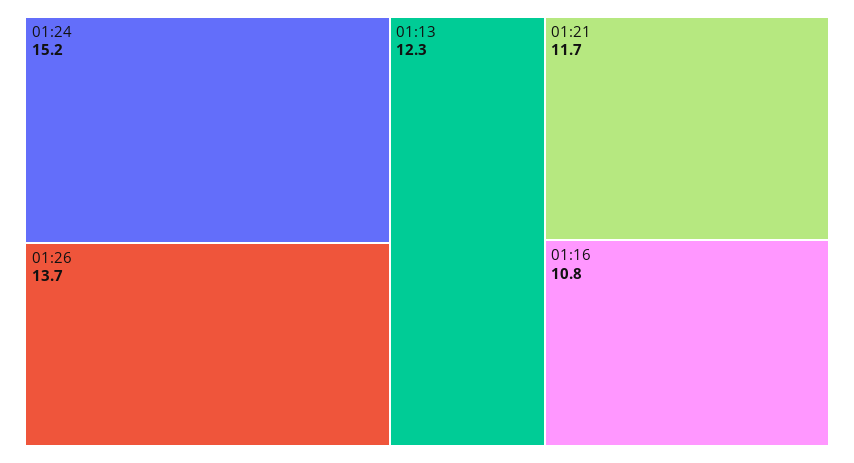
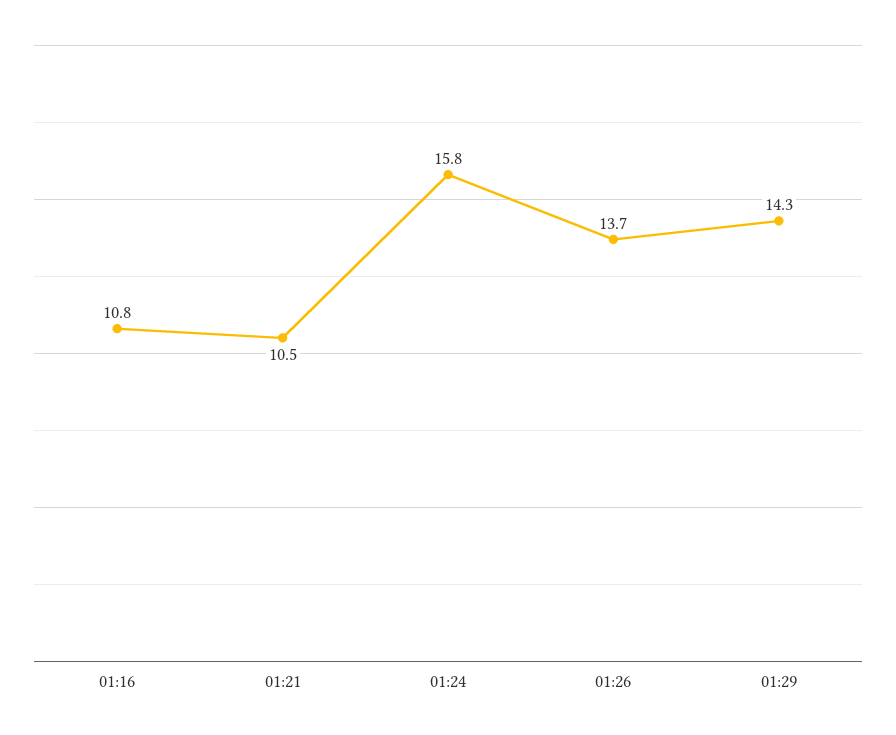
01:24: 15.2 -> 15.8
01:13: 12.3 -> none
01:21: 11.7 -> 10.5
01:29: none -> 14.3

